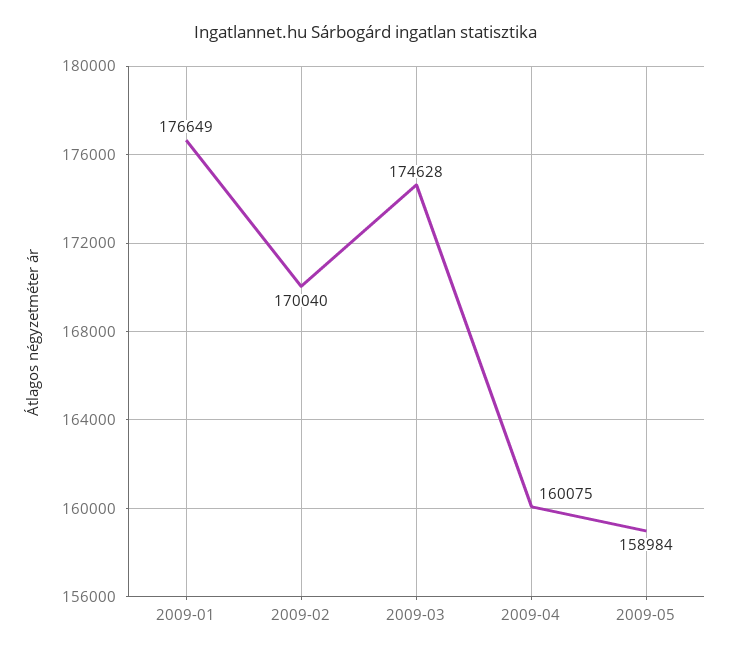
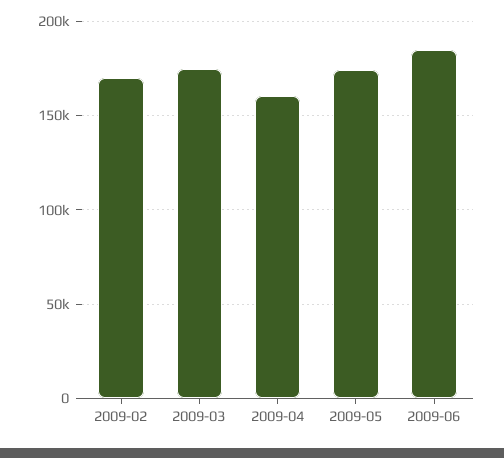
2009-01: 176649 -> none
2009-05: 158984 -> 175000
2009-06: none -> 185000

